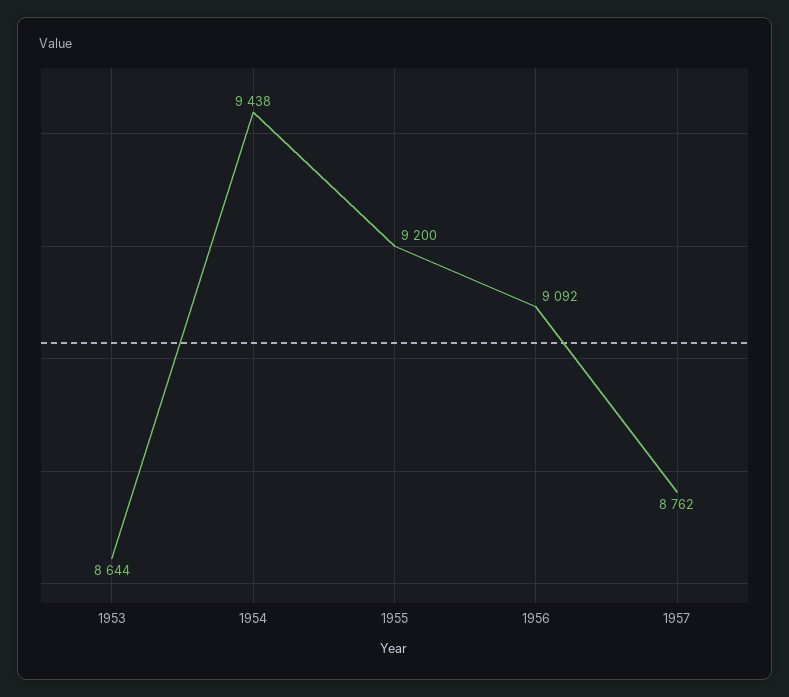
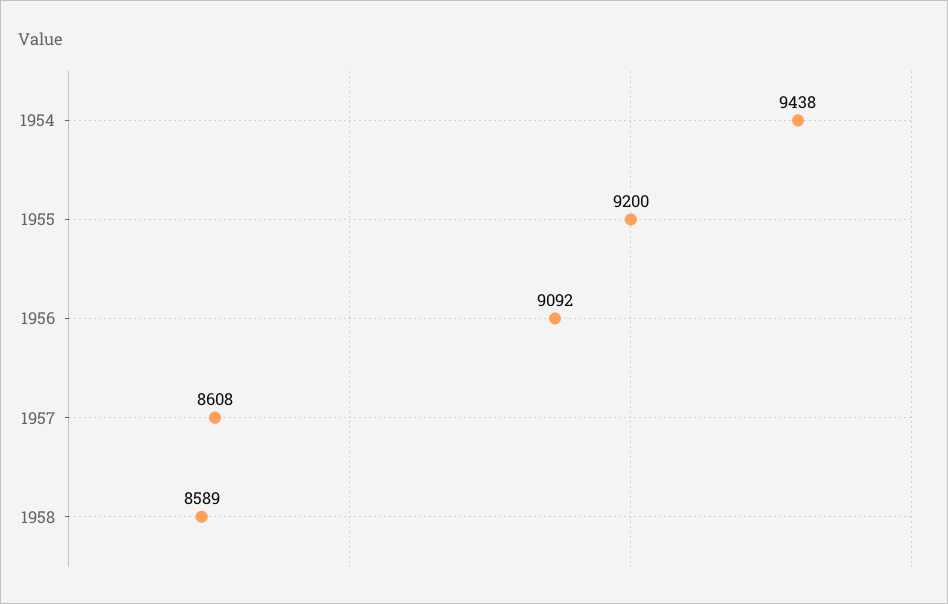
1953: 8644 -> none
1957: 8762 -> 8608
1958: none -> 8589

